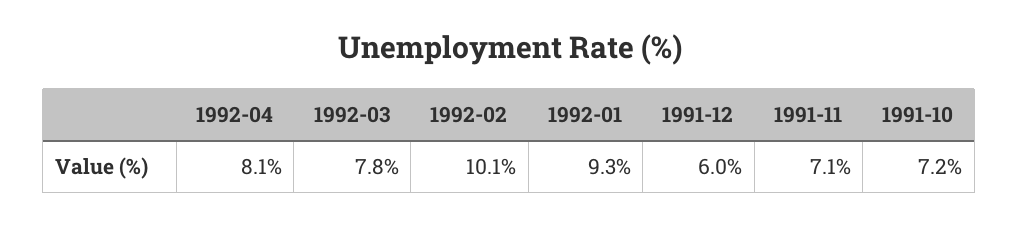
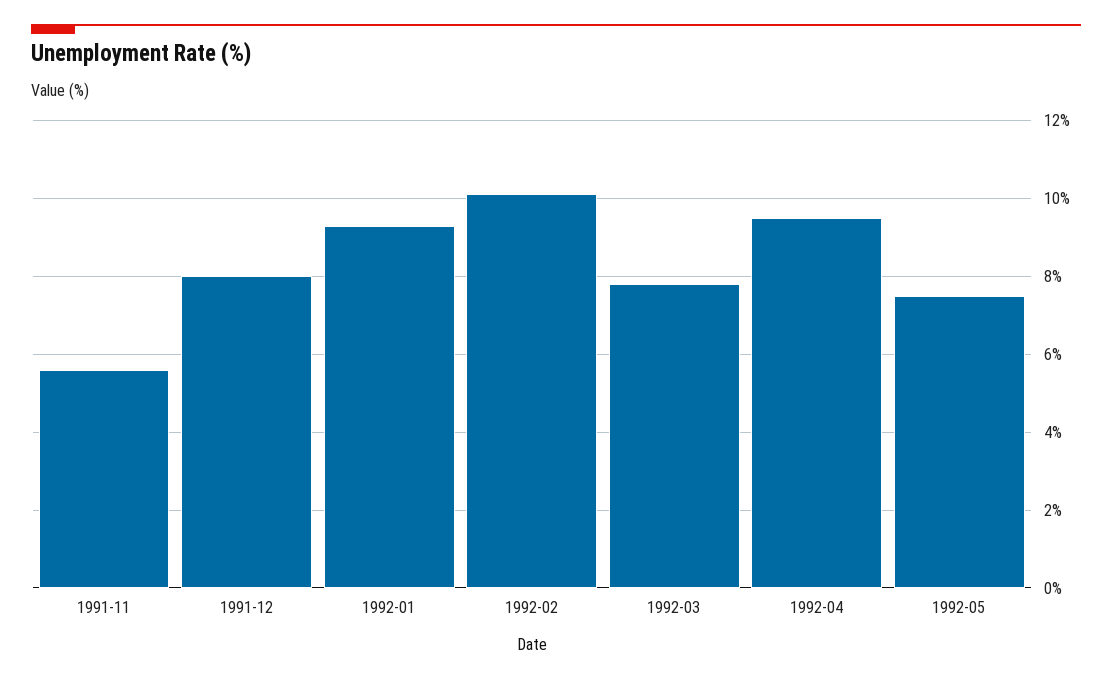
1992-04: 8.1 -> 9.5
1991-12: 6 -> 8
1991-11: 7.1 -> 5.5
1991-10: 7.2 -> none
1992-05: none -> 7.5

